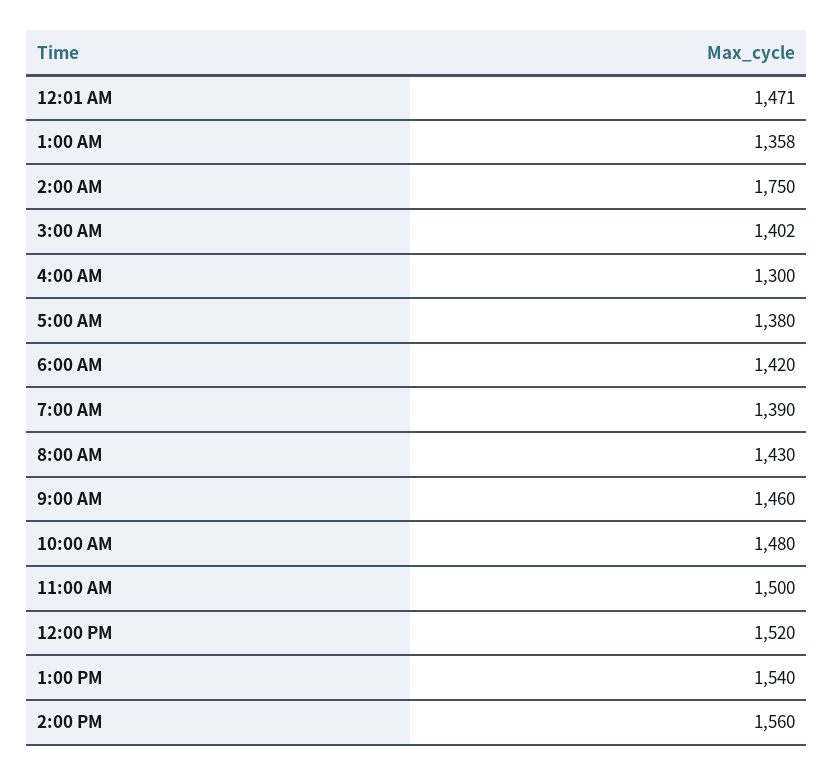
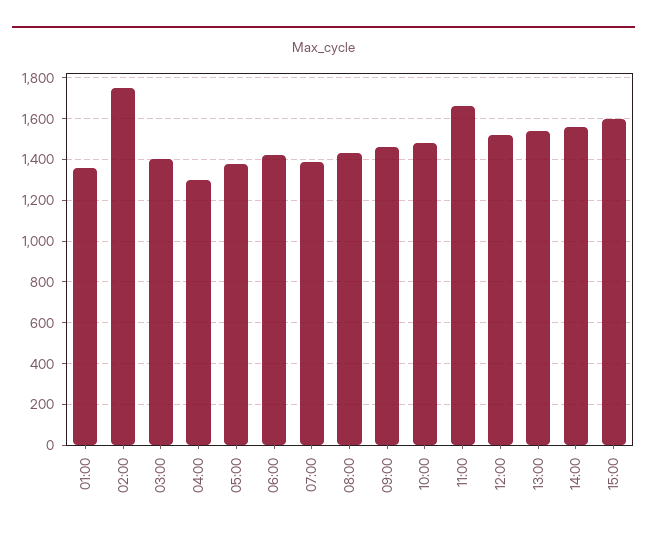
12:01 AM: 1471 -> none
11:00 AM: 1500 -> 1650
15:00: none -> 1600

